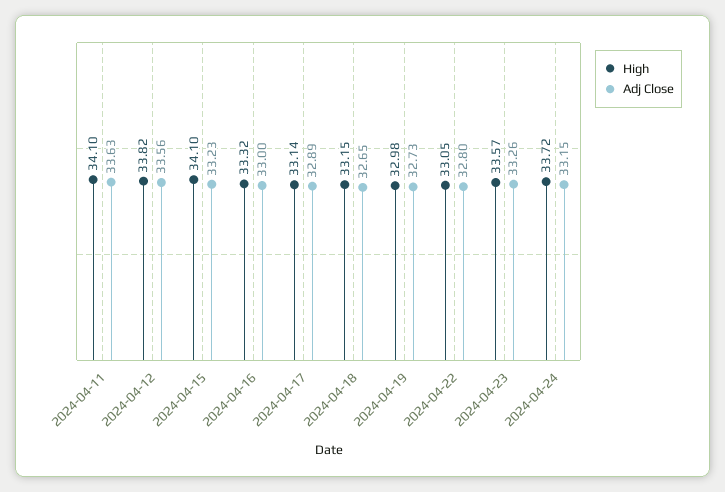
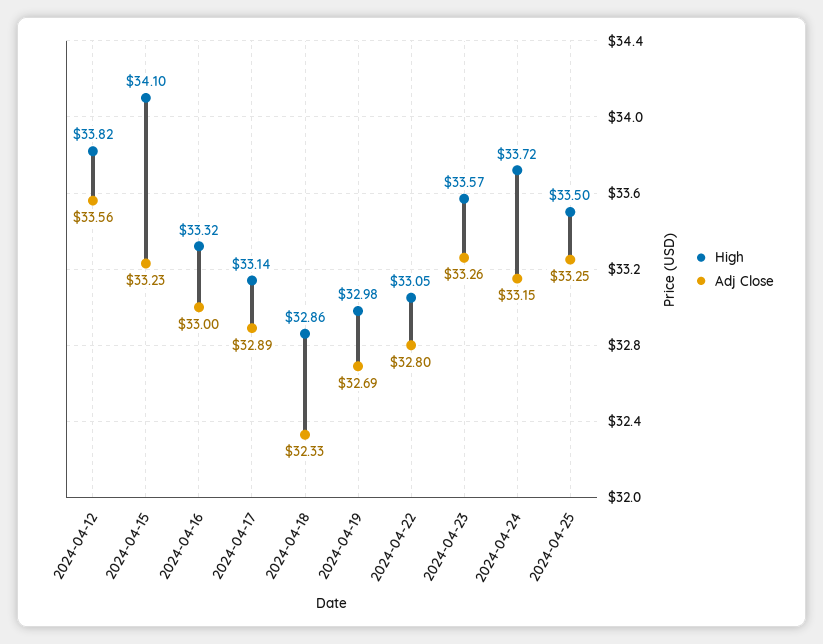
High, 2024-04-11: 34.1 -> none
Adj Close, 2024-04-11: 33.63 -> none
High, 2024-04-18: 33.15 -> 32.86
Adj Close, 2024-04-18: 32.65 -> 32.33
Adj Close, 2024-04-19: 32.73 -> 32.69
High, 2024-04-25: none -> 33.5
Adj Close, 2024-04-25: none -> 33.25

